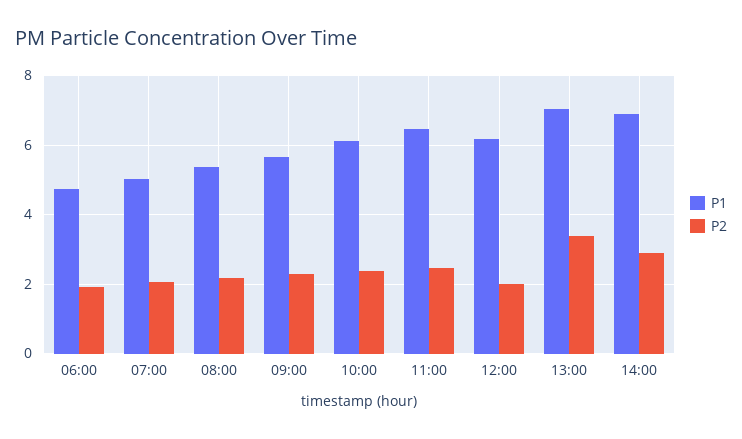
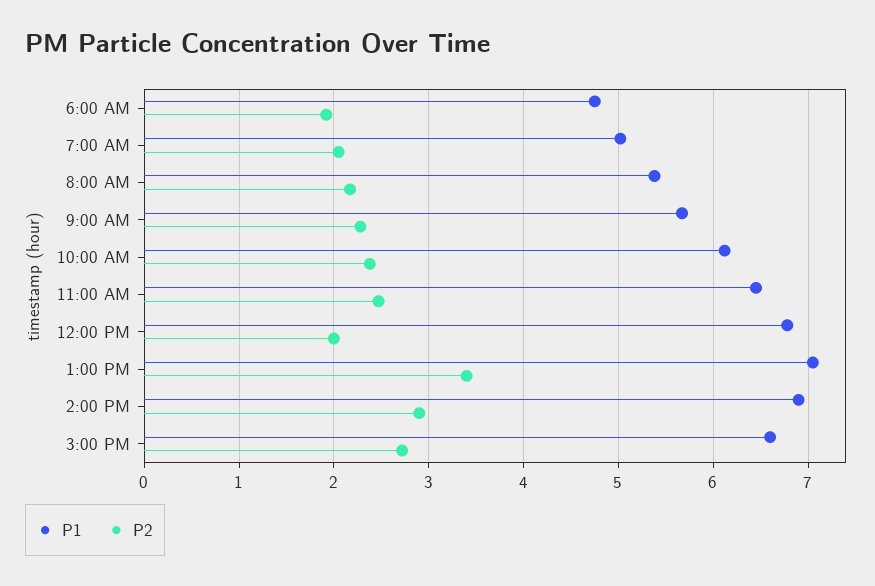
P1, 12:00: 6.2 -> 6.8
P1, 3:00 PM: none -> 6.6
P2, 3:00 PM: none -> 2.7

